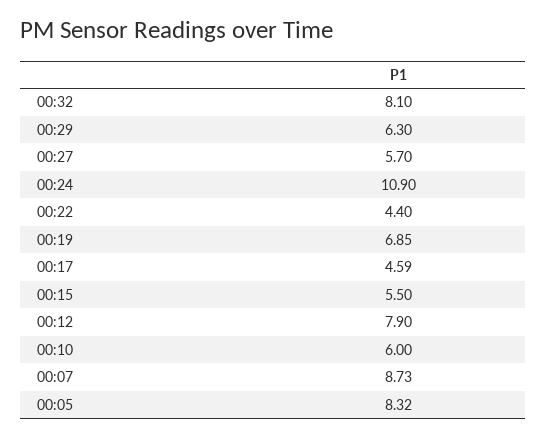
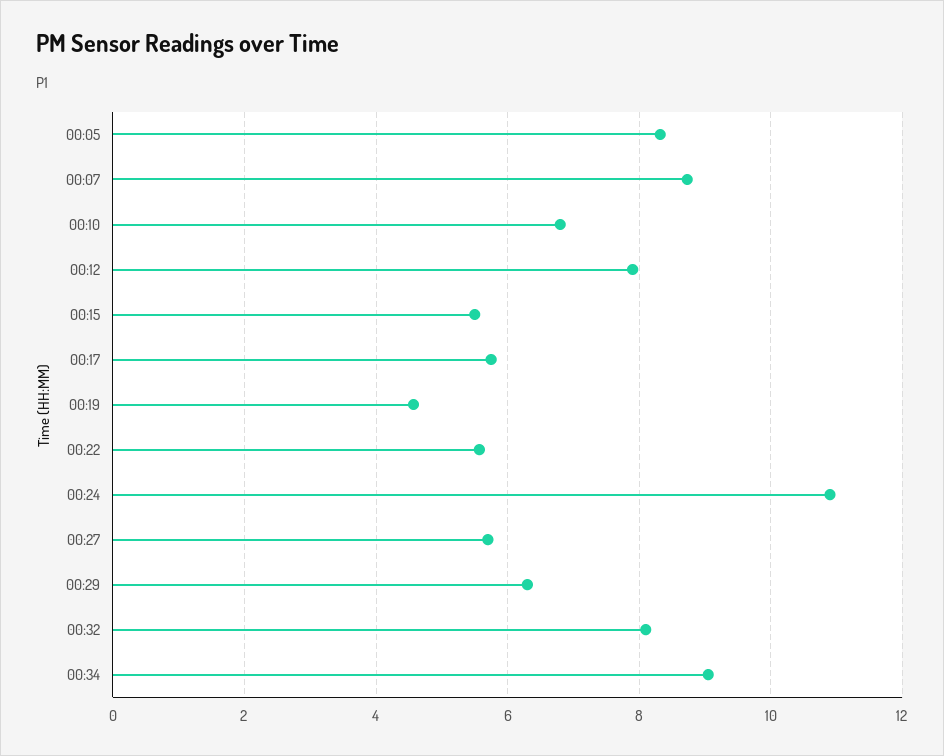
00:22: 4.4 -> 5.6
00:19: 6.85 -> 4.6
00:17: 4.59 -> 5.8
00:10: 6 -> 6.8
00:34: none -> 9

